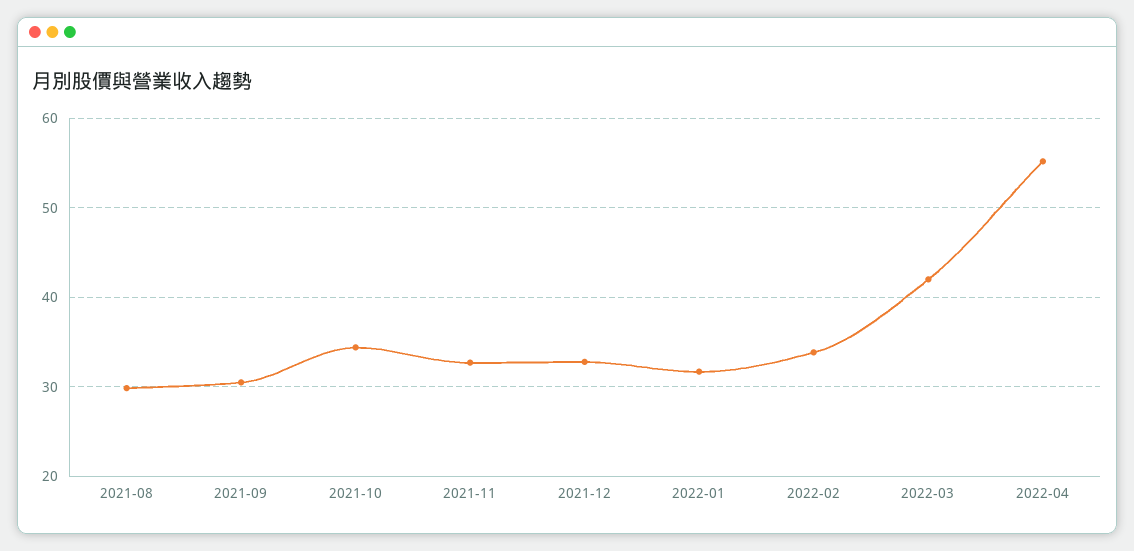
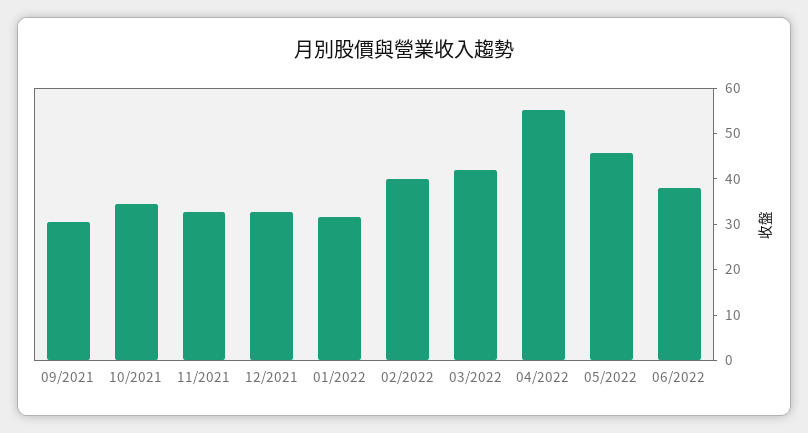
2021-08: 30 -> none
2022-02: 34 -> 40
05/2022: none -> 46
06/2022: none -> 38

